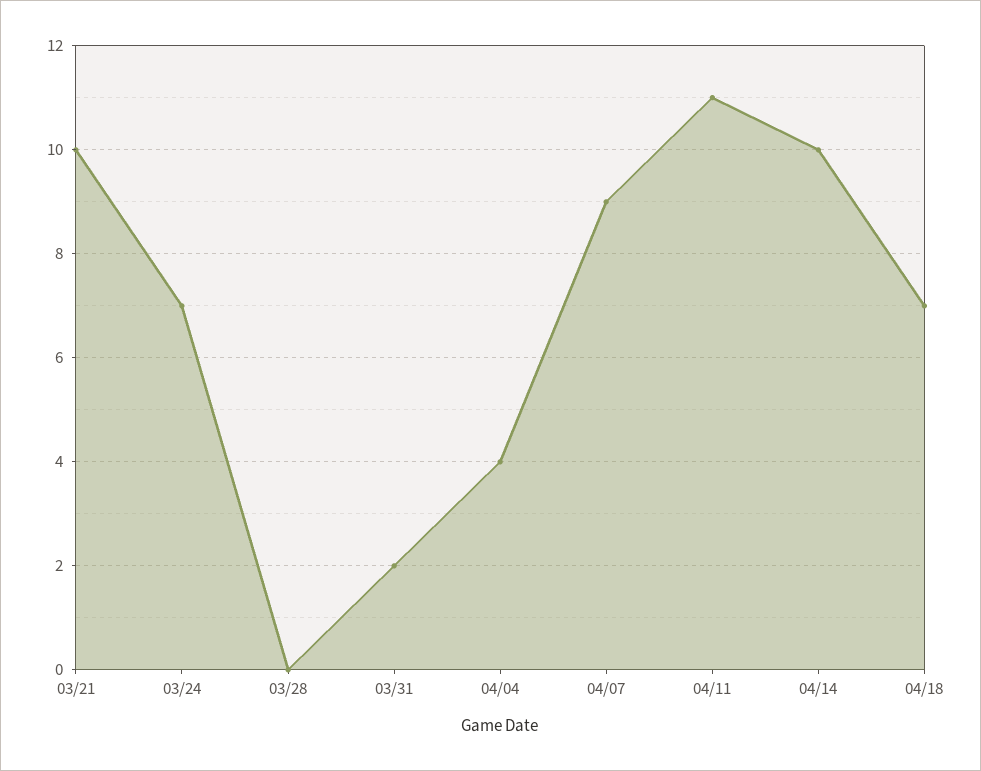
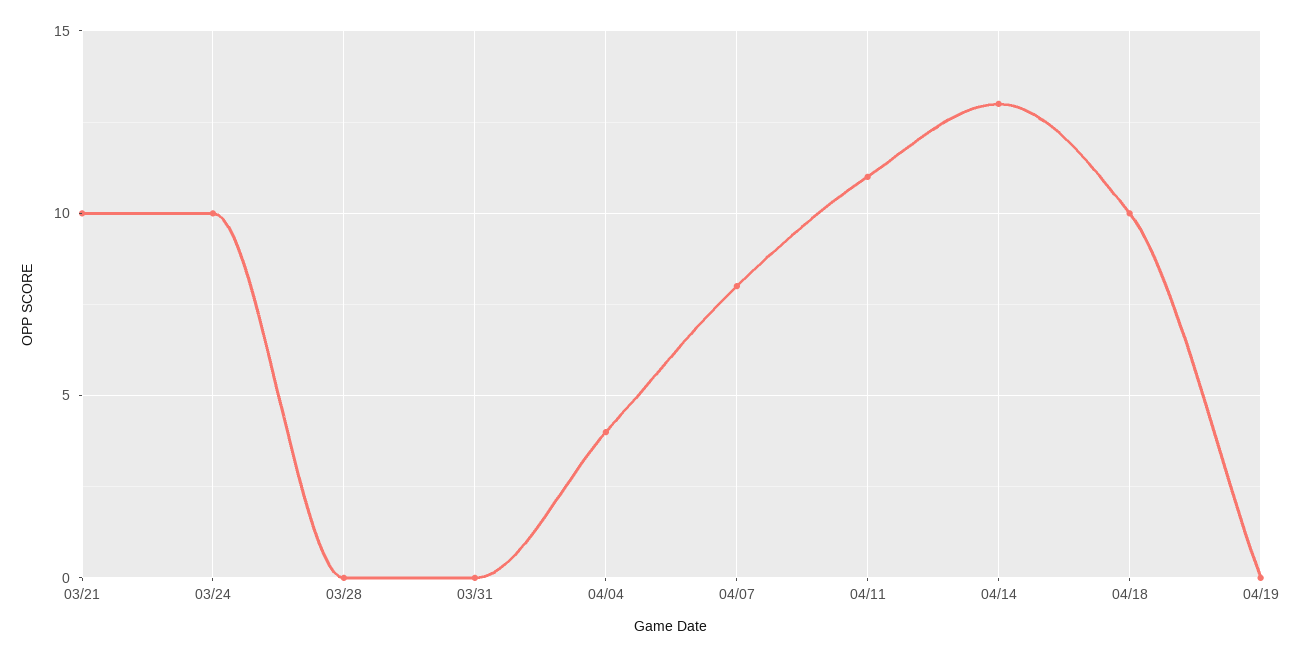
03/24: 7 -> 10
03/31: 2 -> 0
04/07: 9 -> 8
04/14: 10 -> 13
04/18: 7 -> 10
04/19: none -> 0

